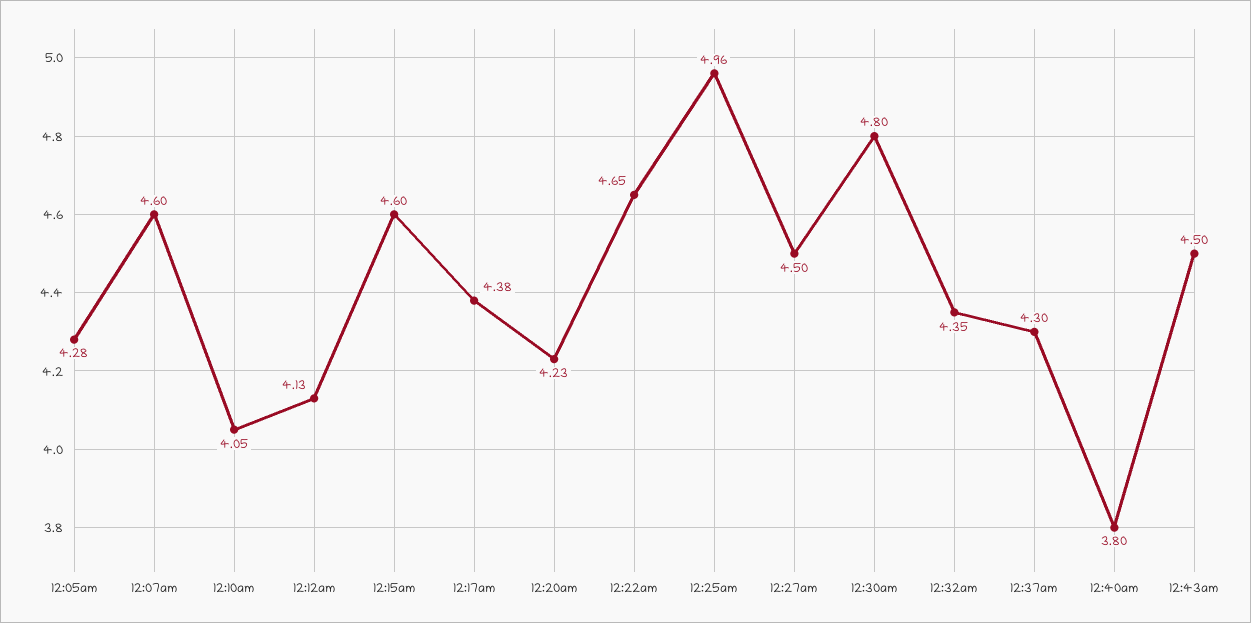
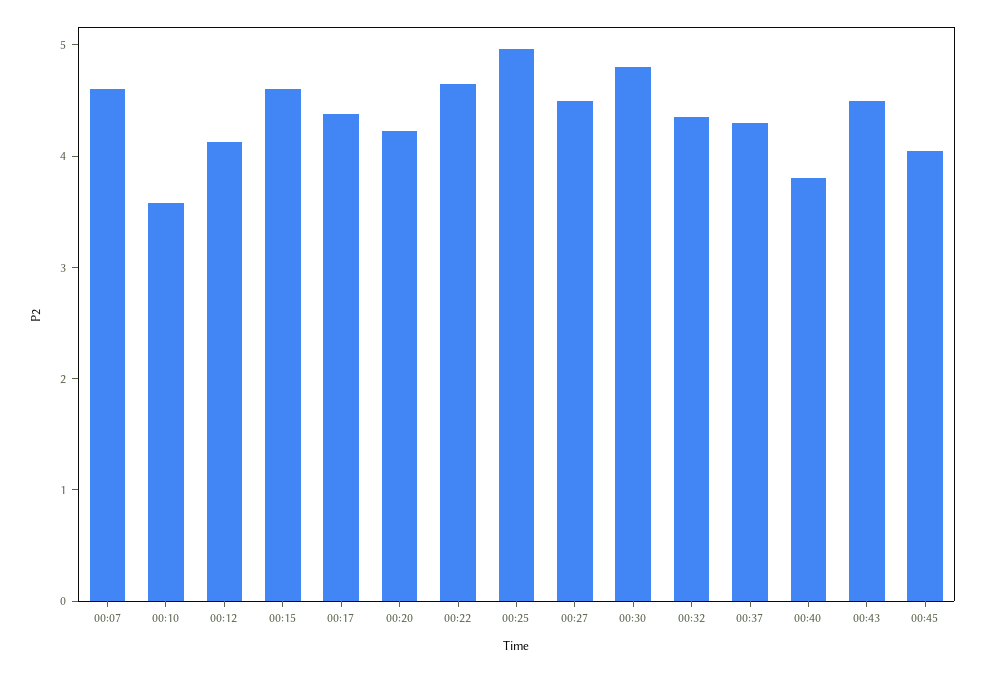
12:05am: 4.28 -> none
12:10am: 4.05 -> 3.6
00:45: none -> 4

